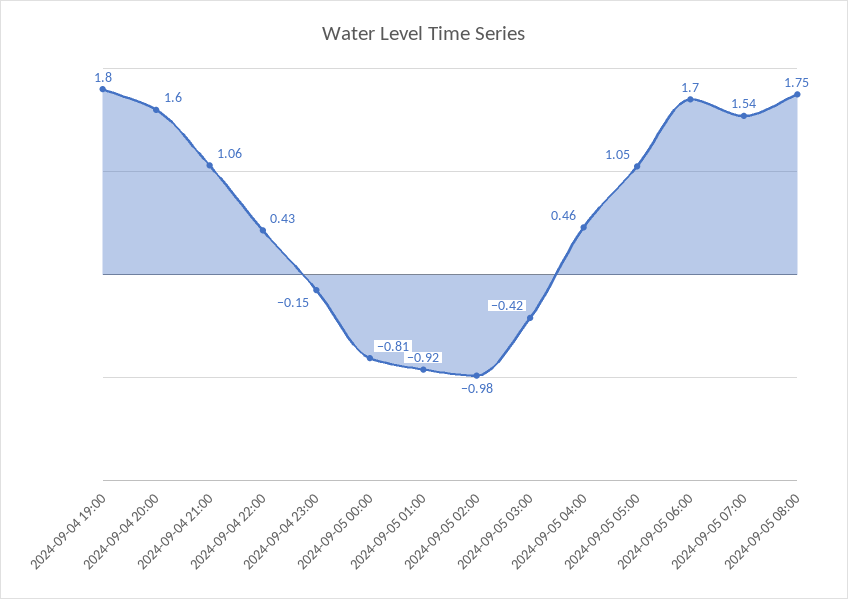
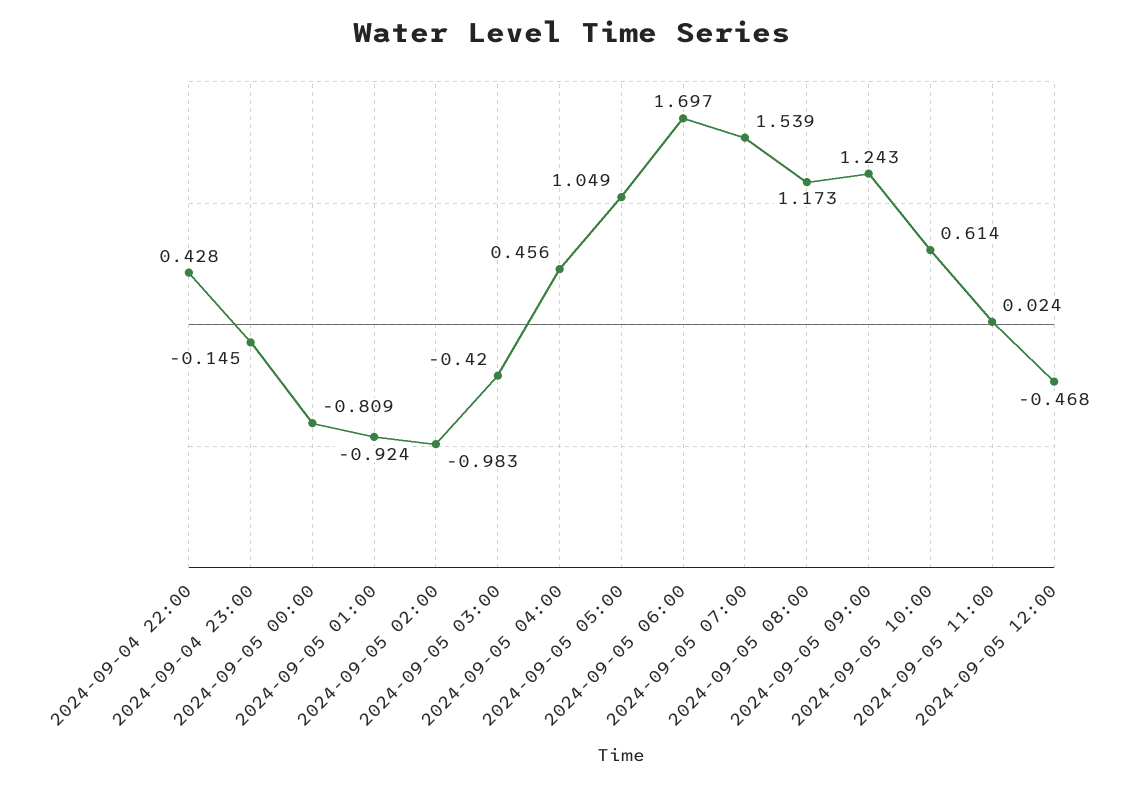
2024-09-04 19:00: 1.8 -> none
2024-09-04 20:00: 1.6 -> none
2024-09-04 21:00: 1.06 -> none
2024-09-05 08:00: 1.75 -> 1.173
2024-09-05 09:00: none -> 1.243
2024-09-05 10:00: none -> 0.614
2024-09-05 11:00: none -> 0.024
2024-09-05 12:00: none -> -0.468

